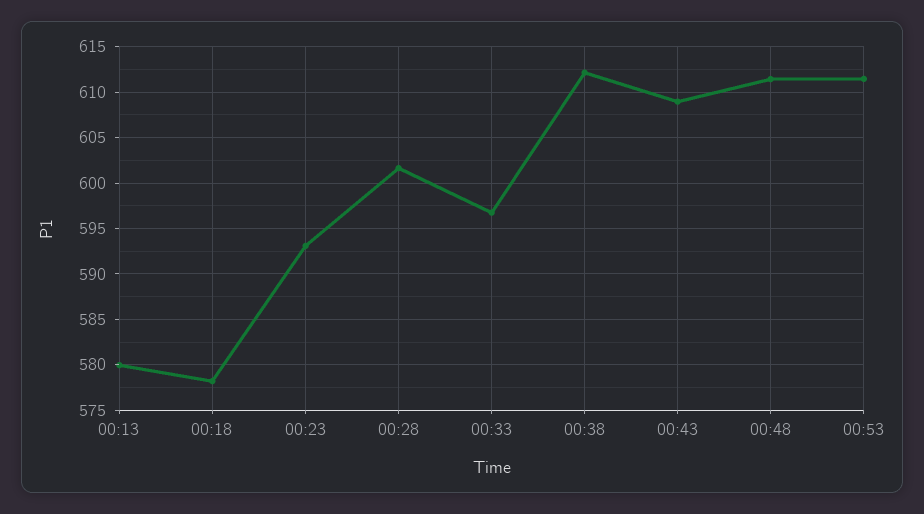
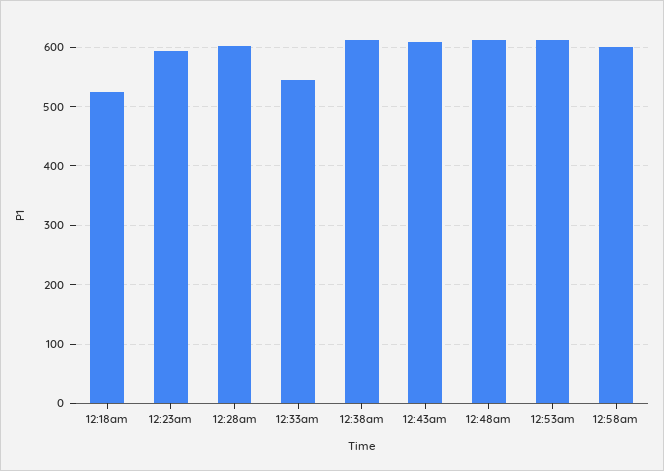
00:13: 580 -> none
00:18: 578 -> 520
00:33: 597 -> 540
12:58am: none -> 600

